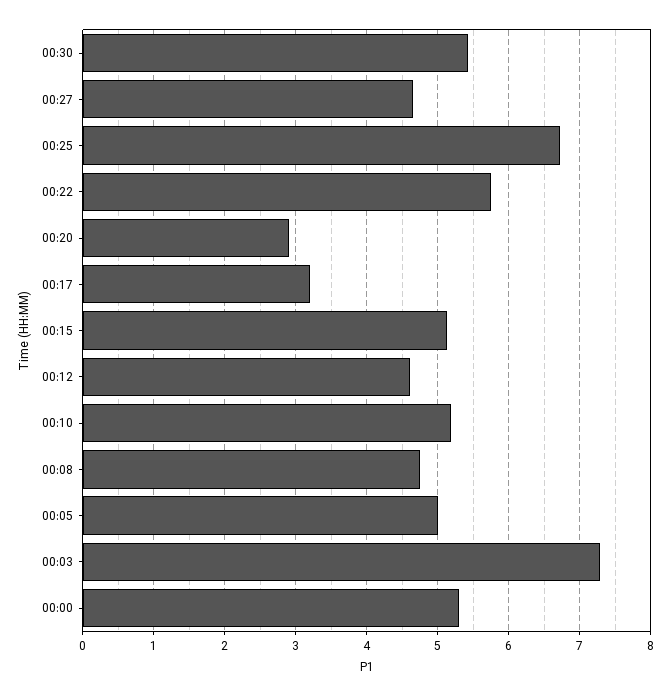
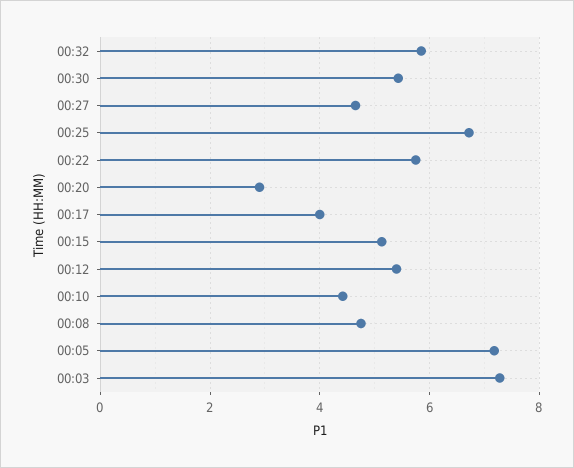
00:17: 3.2 -> 4
00:12: 4.6 -> 5.4
00:10: 5.2 -> 4.4
00:05: 5 -> 7.2
00:00: 5.3 -> none
00:32: none -> 5.8

